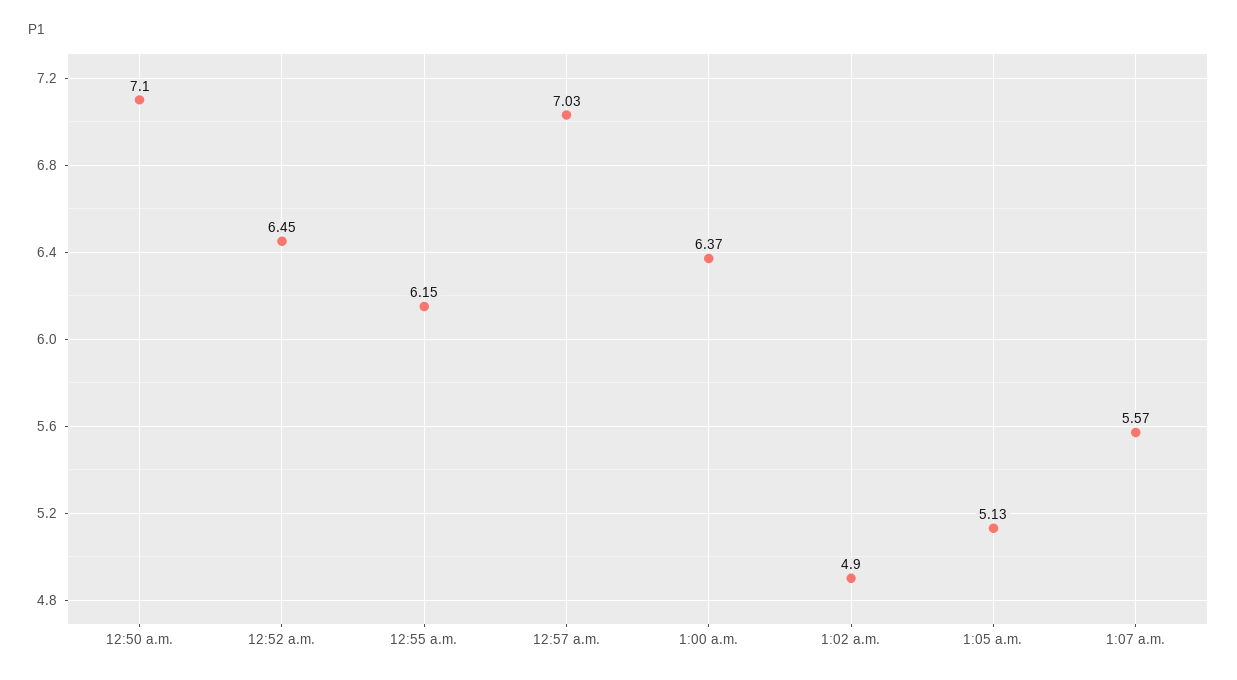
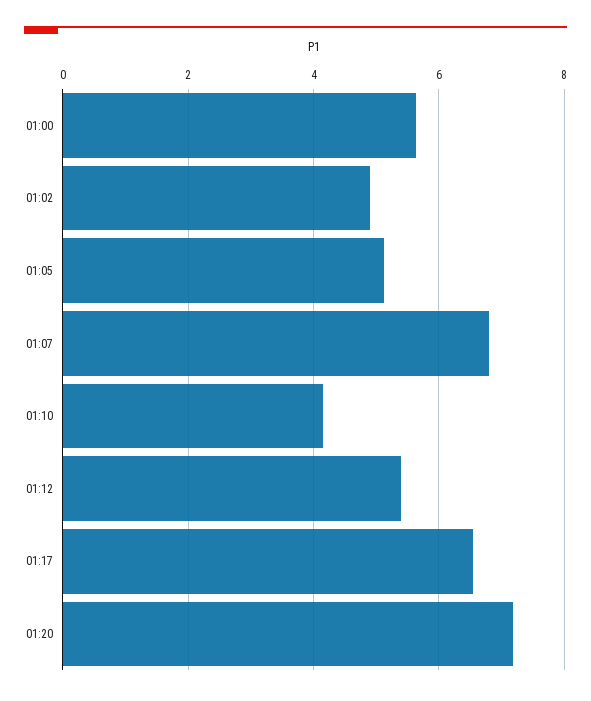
12:50 a.m.: 7.1 -> none
12:52 a.m.: 6.45 -> none
12:55 a.m.: 6.15 -> none
12:57 a.m.: 7.03 -> none
1:00 a.m.: 6.37 -> 5.6
1:07 a.m.: 5.57 -> 6.8
01:10: none -> 4.2
01:12: none -> 5.4
01:17: none -> 6.6
01:20: none -> 7.2

